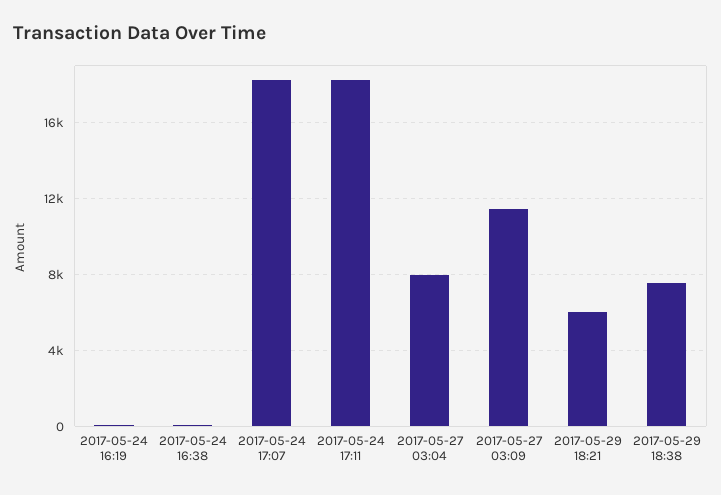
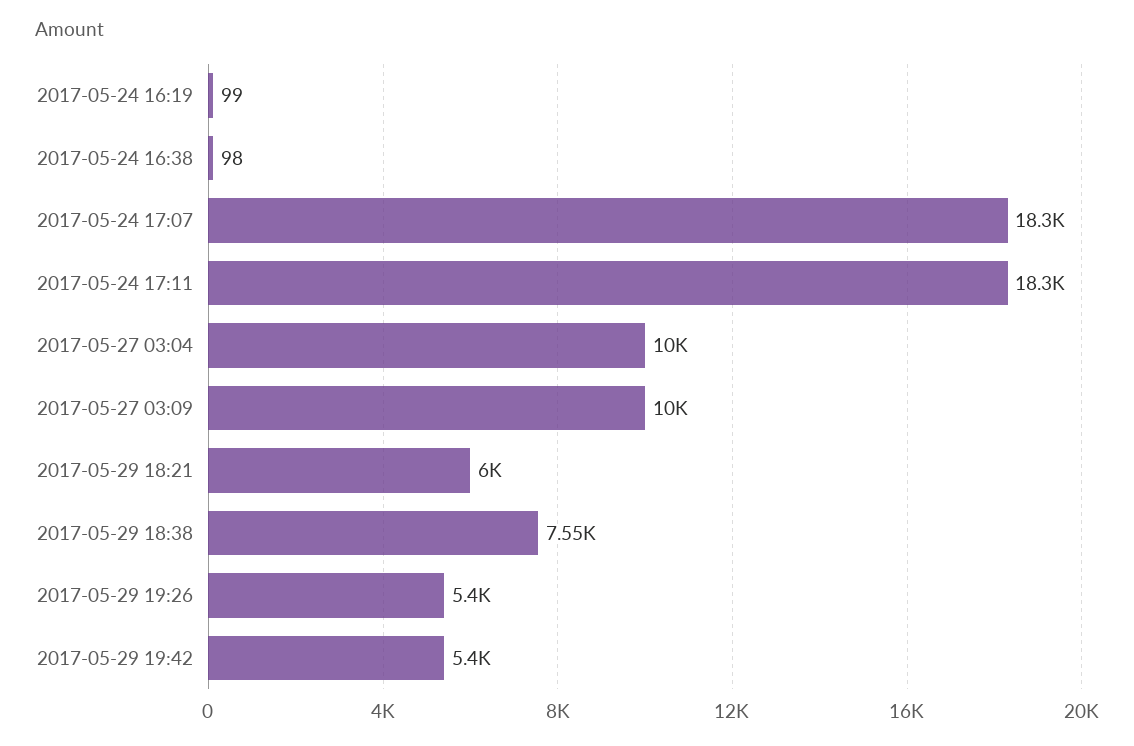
2017-05-27 03:04: 8000 -> 10000
2017-05-27 03:09: 11500 -> 10000
2017-05-29 19:26: none -> 5400
2017-05-29 19:42: none -> 5400

